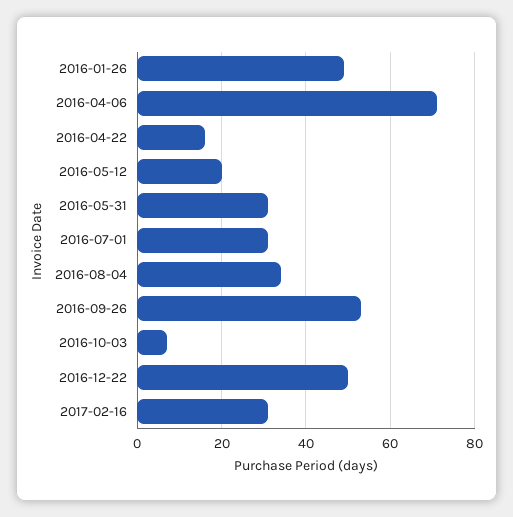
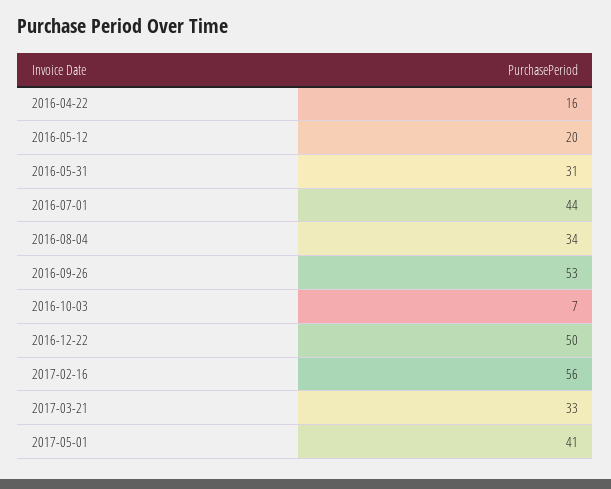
2016-01-26: 50 -> none
2016-04-06: 70 -> none
2016-07-01: 30 -> 44
2017-02-16: 30 -> 56
2017-03-21: none -> 33
2017-05-01: none -> 41

